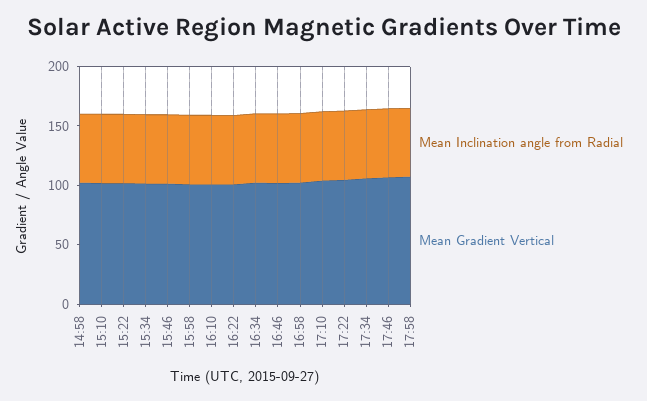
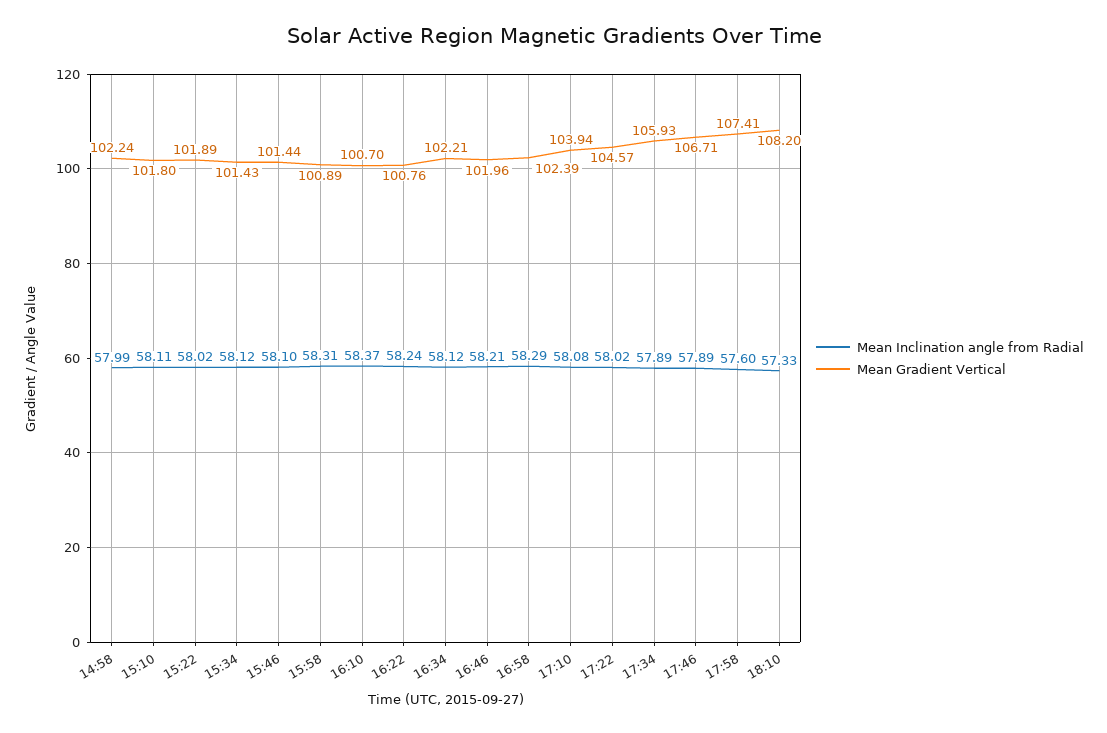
Mean Inclination angle from Radial, 18:10: none -> 57.33
Mean Gradient Vertical, 18:10: none -> 108.2

